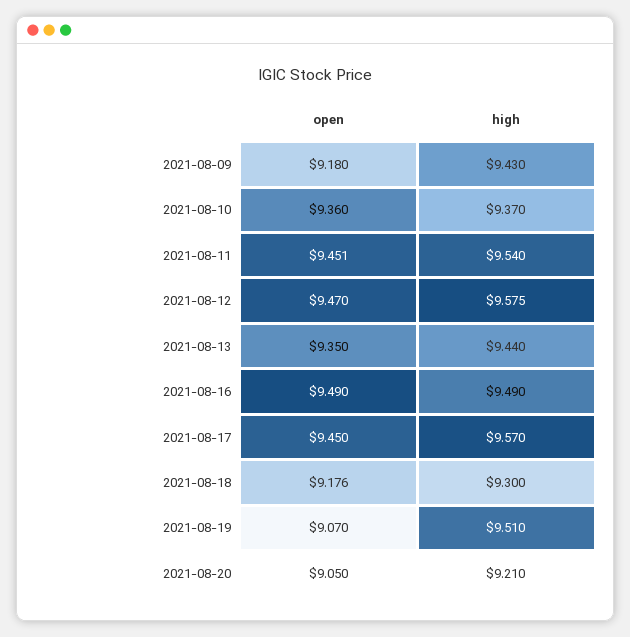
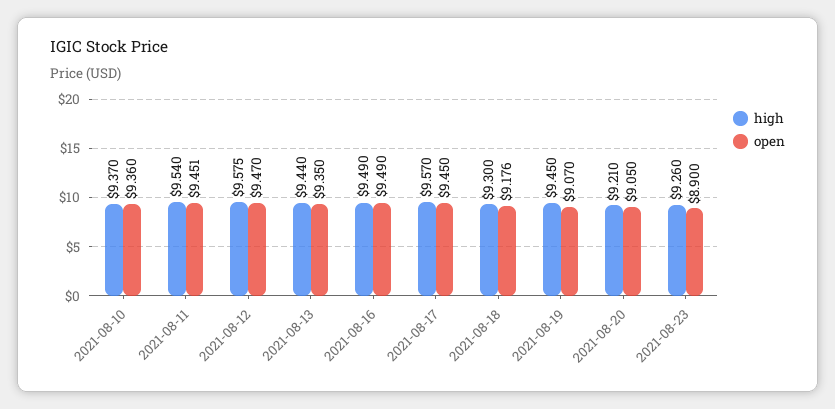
open, 2021-08-09: 9.18 -> none
high, 2021-08-09: 9.43 -> none
high, 2021-08-19: 9.51 -> 9.45
high, 2021-08-23: none -> 9.26
open, 2021-08-23: none -> 8.9

